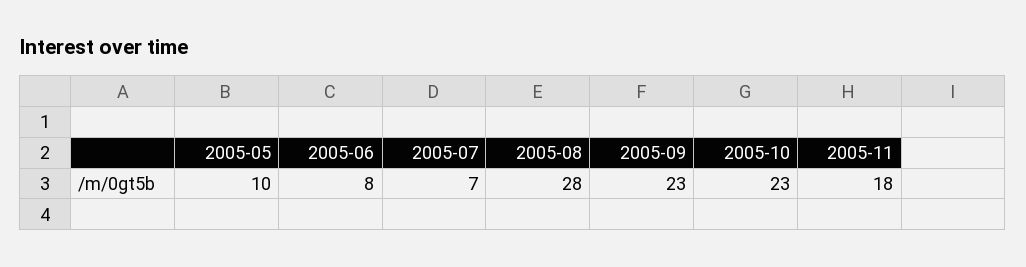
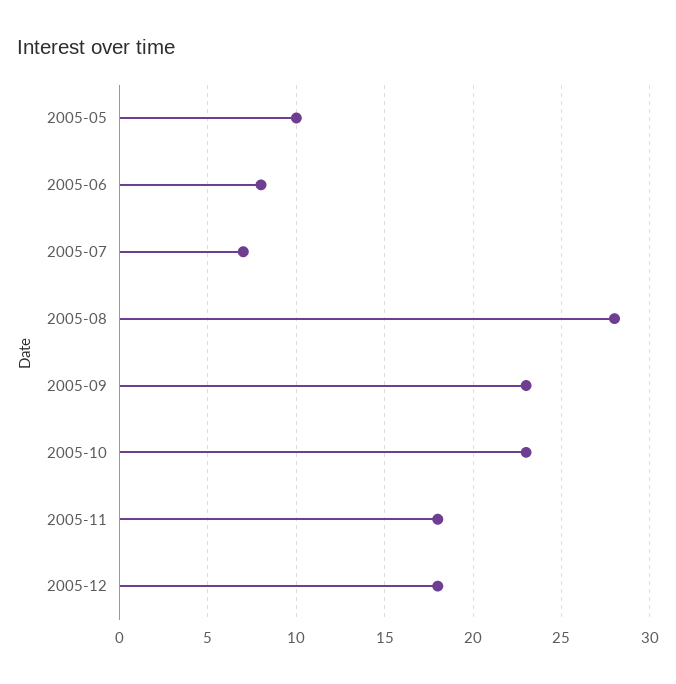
2005-12: none -> 18

